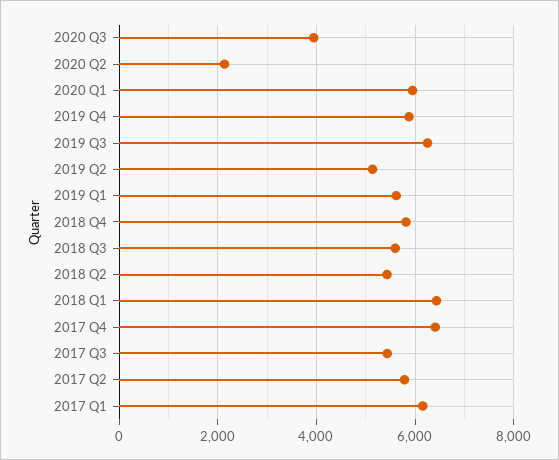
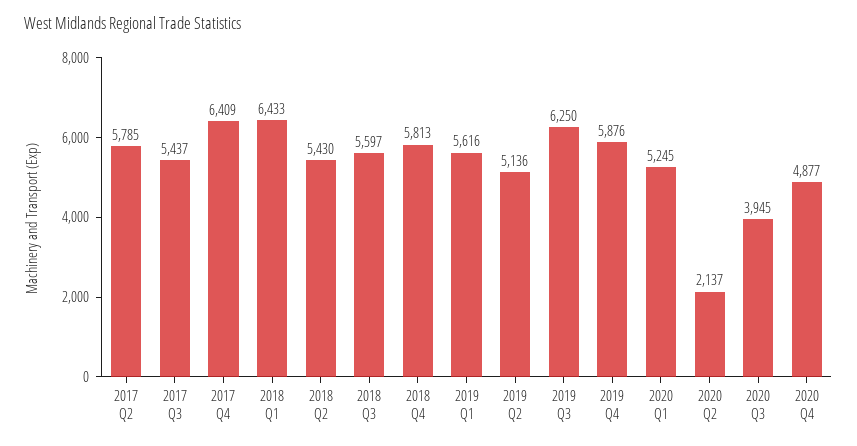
2020 Q1: 6000 -> 5245
2017 Q1: 6200 -> none
2020 Q4: none -> 4877

